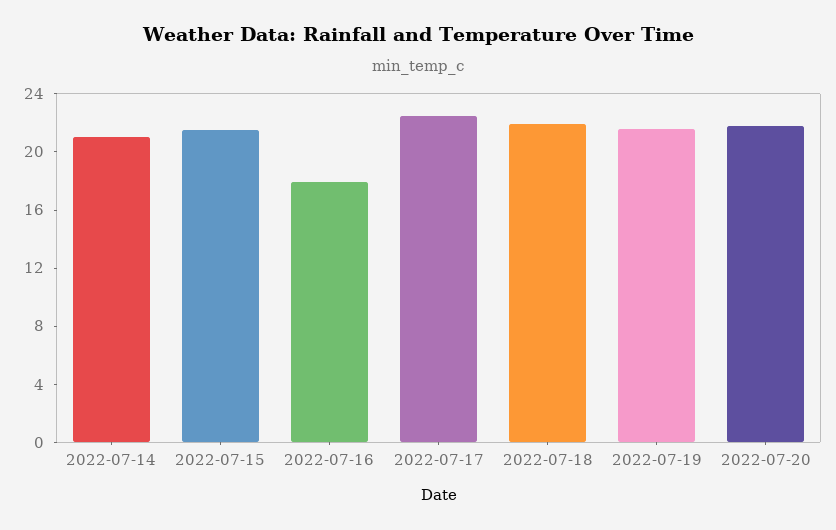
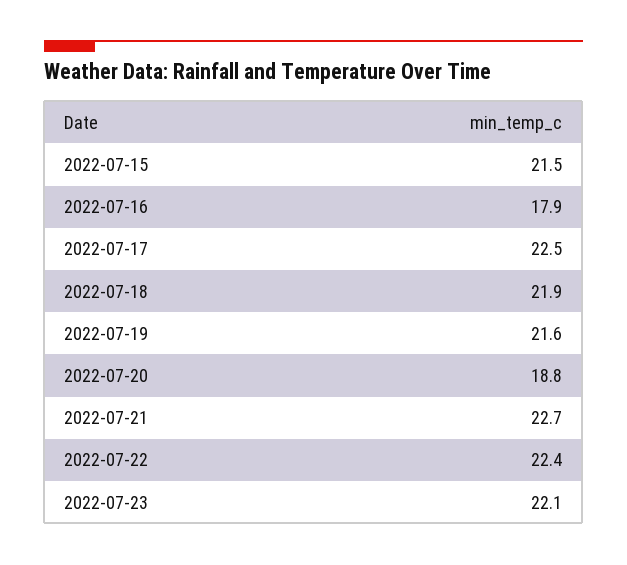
2022-07-14: 21 -> none
2022-07-20: 22 -> 18.8
2022-07-21: none -> 22.7
2022-07-22: none -> 22.4
2022-07-23: none -> 22.1

